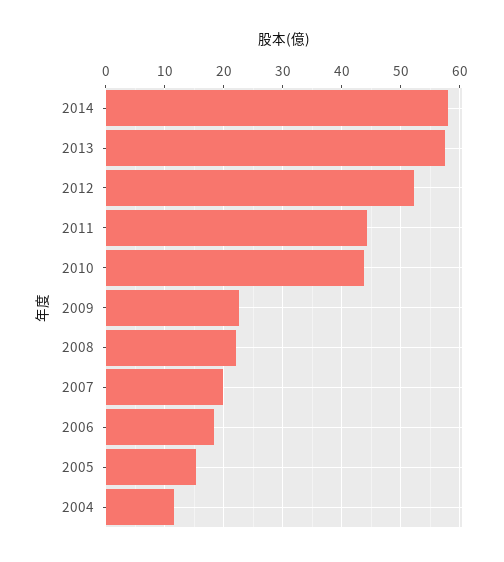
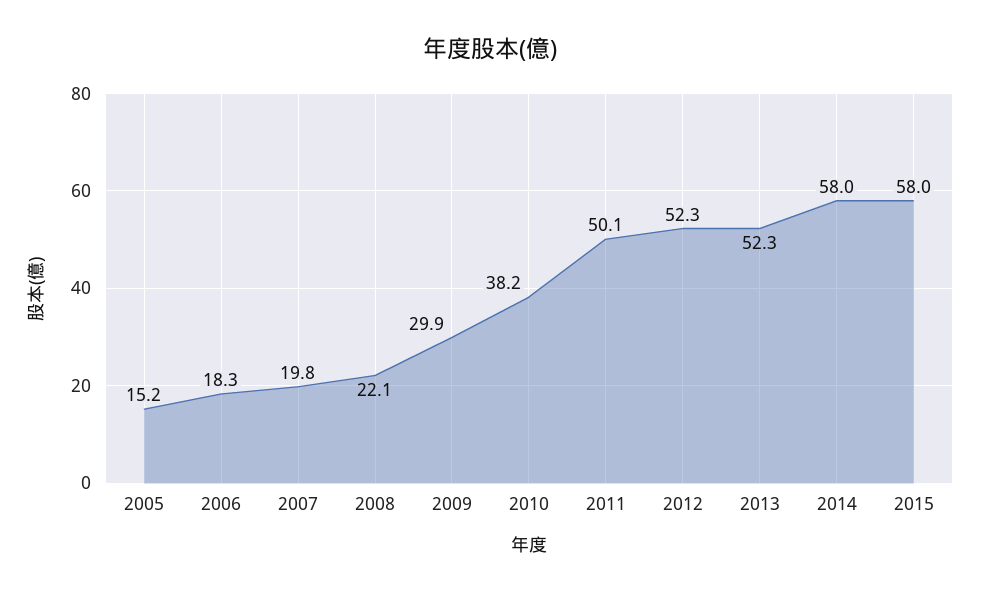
2013: 58 -> 52.3
2011: 44 -> 50.1
2010: 44 -> 38.2
2009: 22 -> 29.9
2004: 12 -> none
2015: none -> 58

